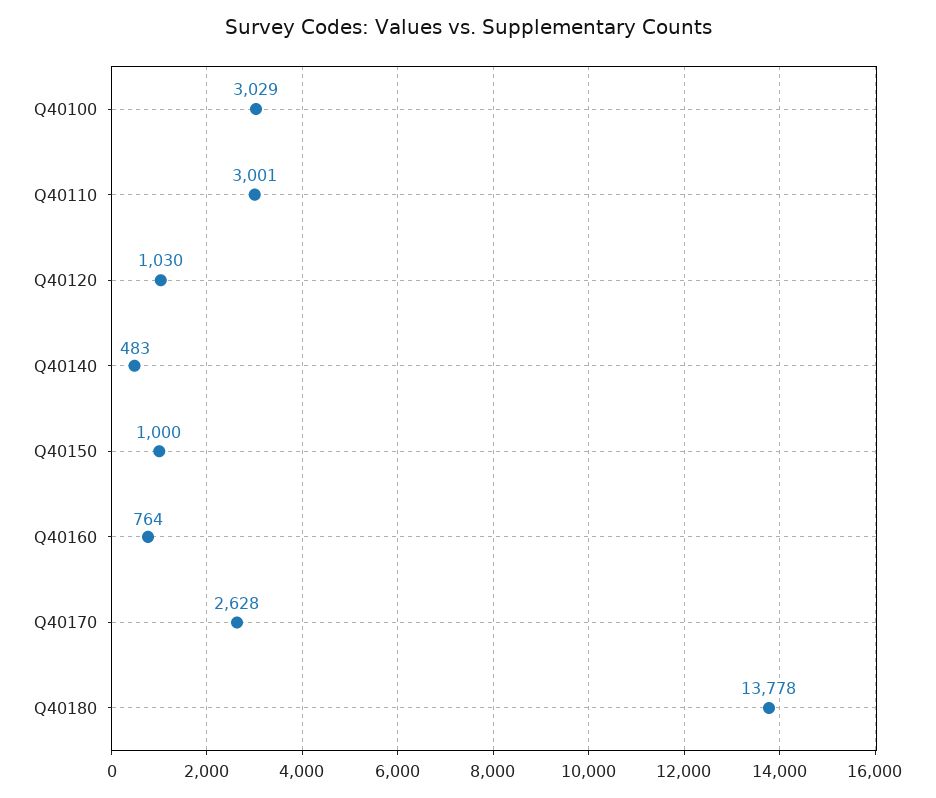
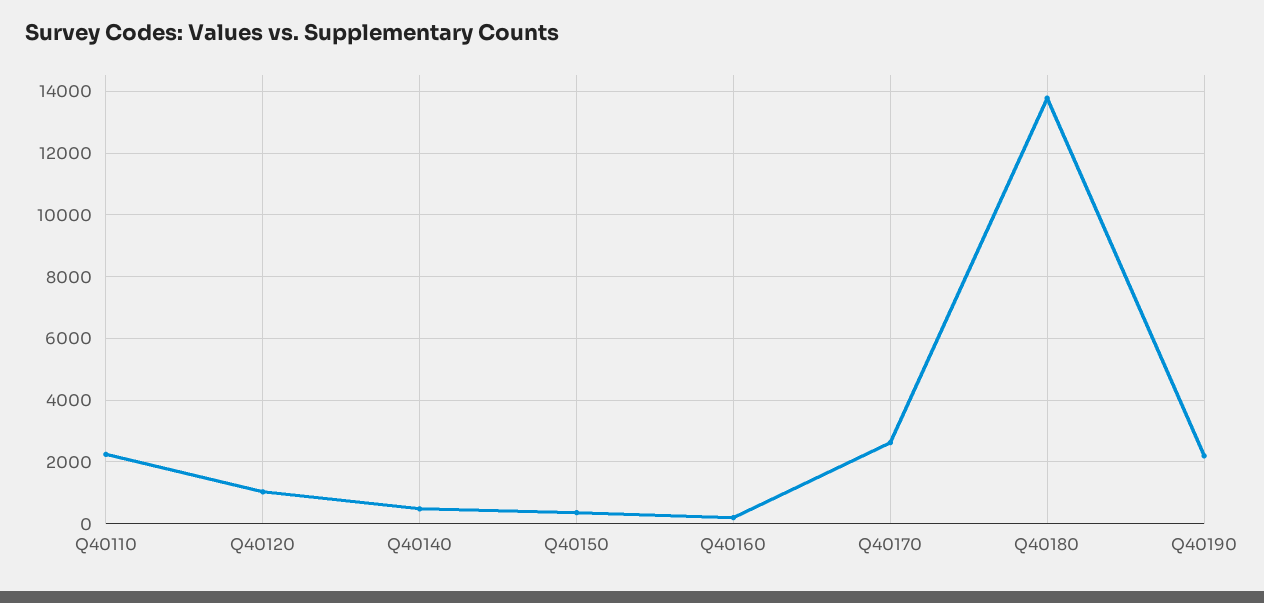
Q40100: 3029 -> none
Q40110: 3001 -> 2200
Q40150: 1000 -> 400
Q40160: 764 -> 200
Q40190: none -> 2200

